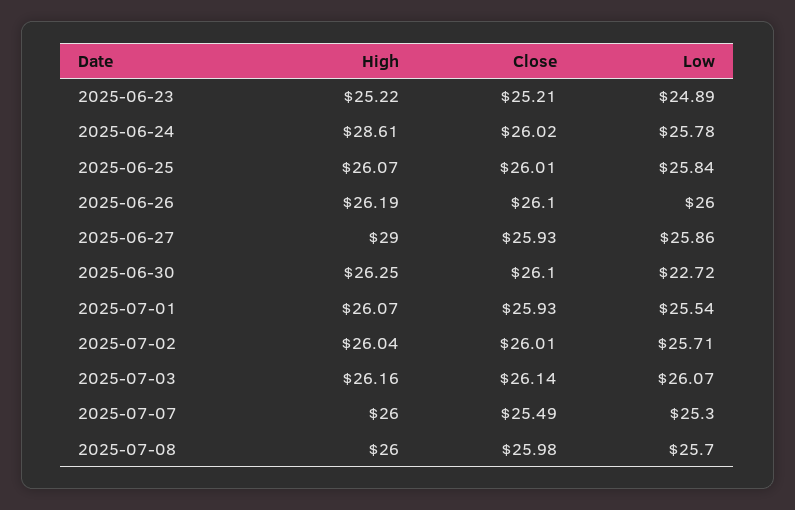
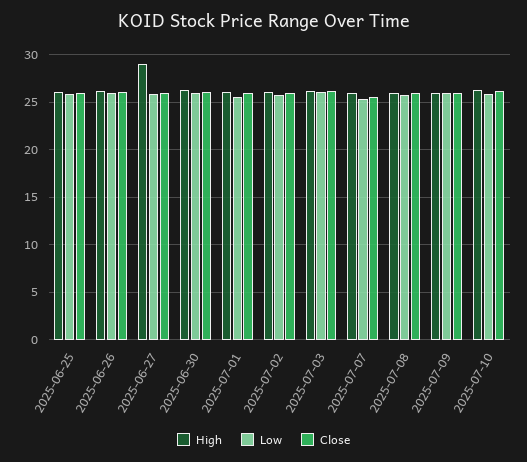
High, 2025-06-23: 25.22 -> none
Close, 2025-06-23: 25.21 -> none
Low, 2025-06-23: 24.89 -> none
High, 2025-06-24: 28.61 -> none
Close, 2025-06-24: 26.02 -> none
Low, 2025-06-24: 25.78 -> none
Low, 2025-06-30: 22.72 -> 26
High, 2025-07-09: none -> 26
Low, 2025-07-09: none -> 26
Close, 2025-07-09: none -> 26
High, 2025-07-10: none -> 26
Low, 2025-07-10: none -> 26
Close, 2025-07-10: none -> 26

